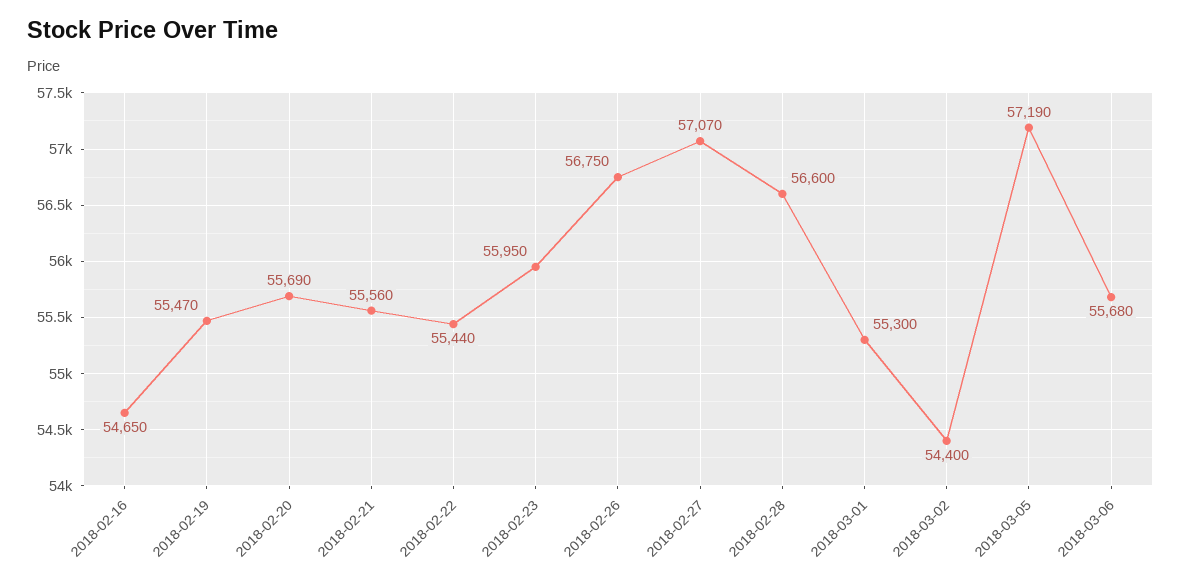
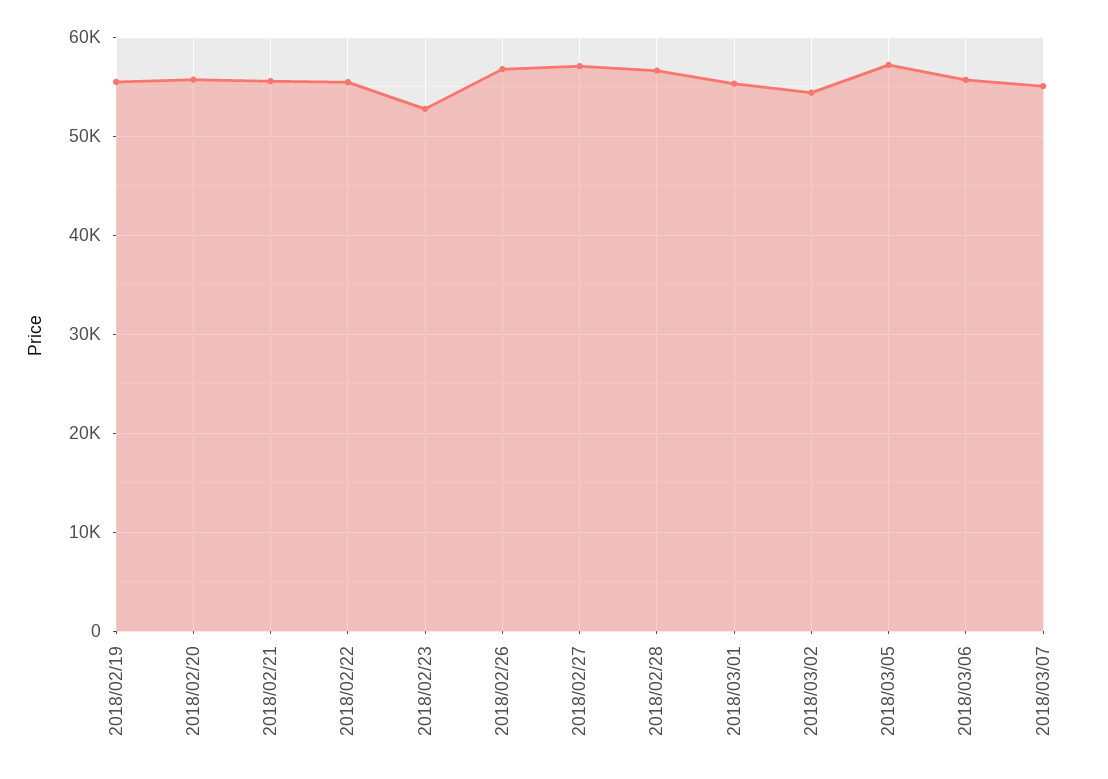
2018-02-16: 54650 -> none
2018-02-23: 55950 -> 53000
2018/03/07: none -> 55000

